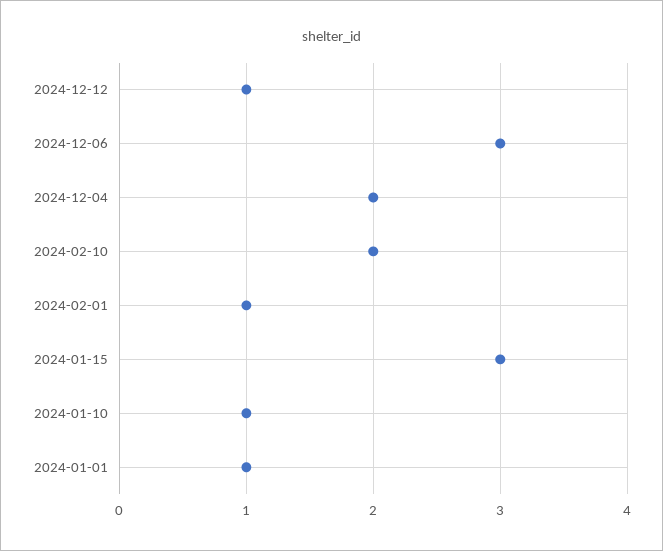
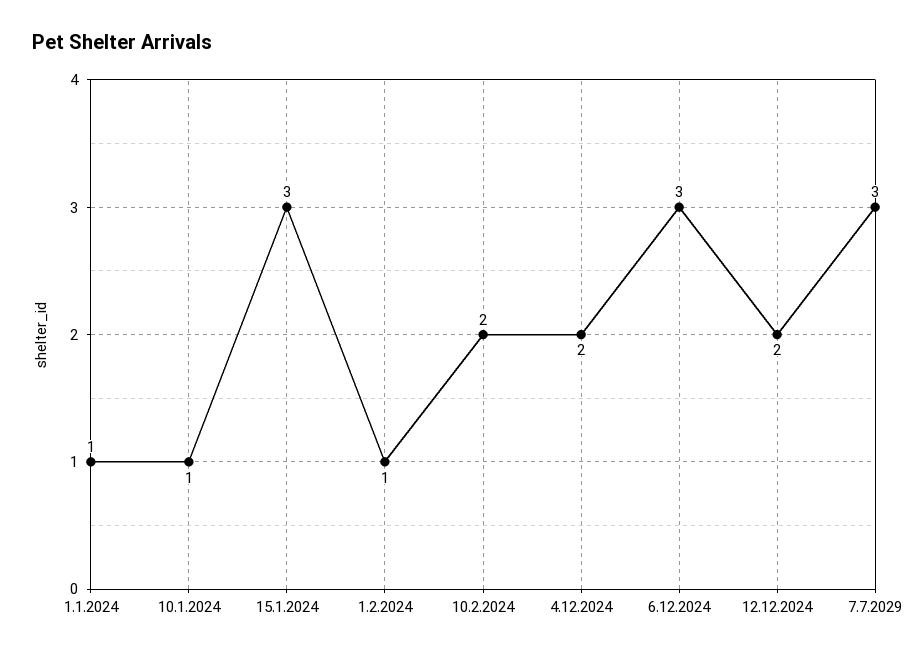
2024-12-12: 1 -> 2
7.7.2029: none -> 3

